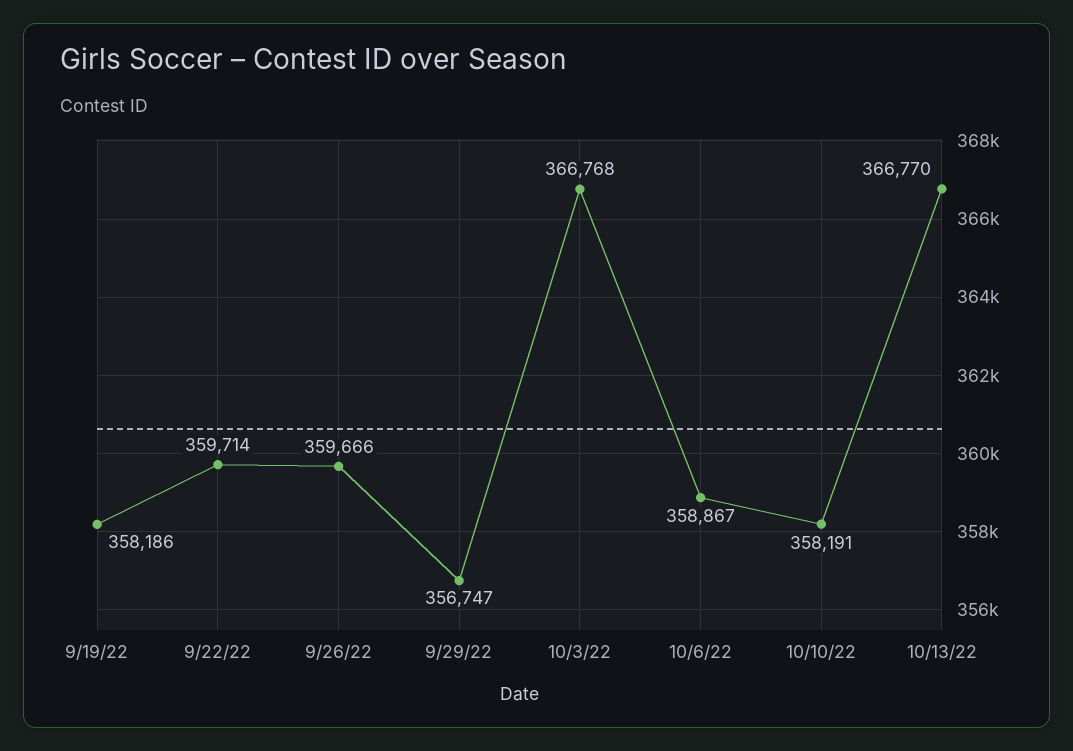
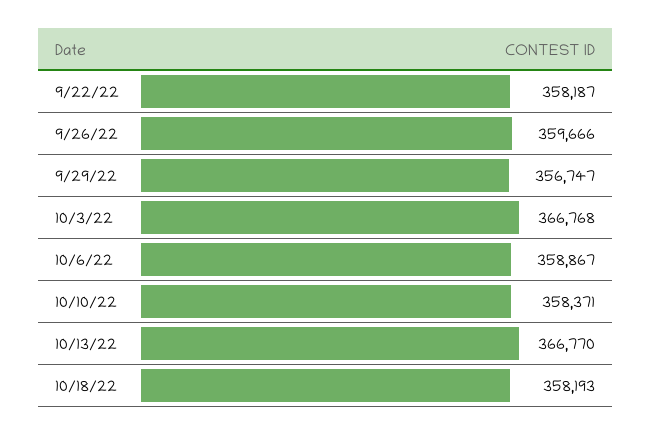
9/19/22: 358186 -> none
9/22/22: 359714 -> 358187
10/10/22: 358191 -> 358371
10/18/22: none -> 358193

